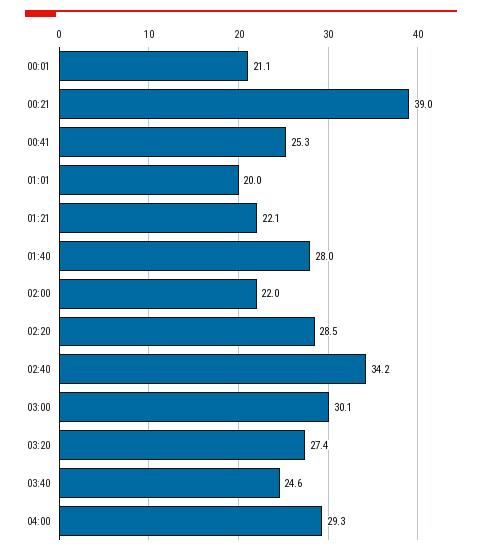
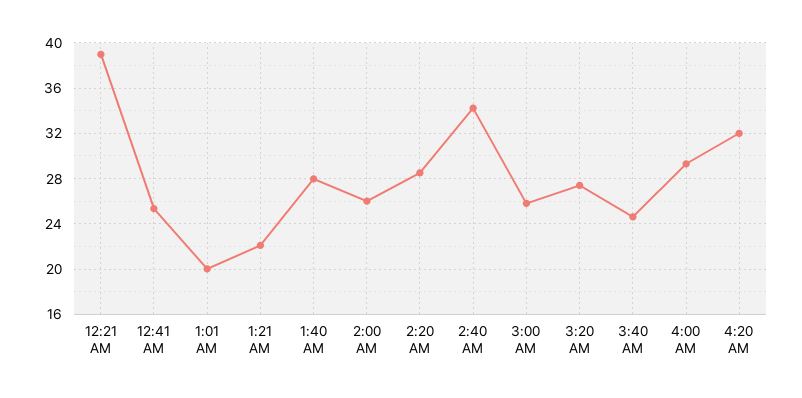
00:01: 21.1 -> none
02:00: 22 -> 26
03:00: 30.1 -> 26
4:20 AM: none -> 32

